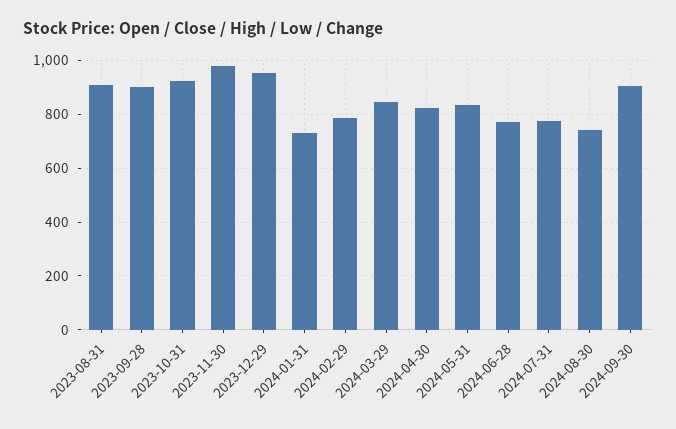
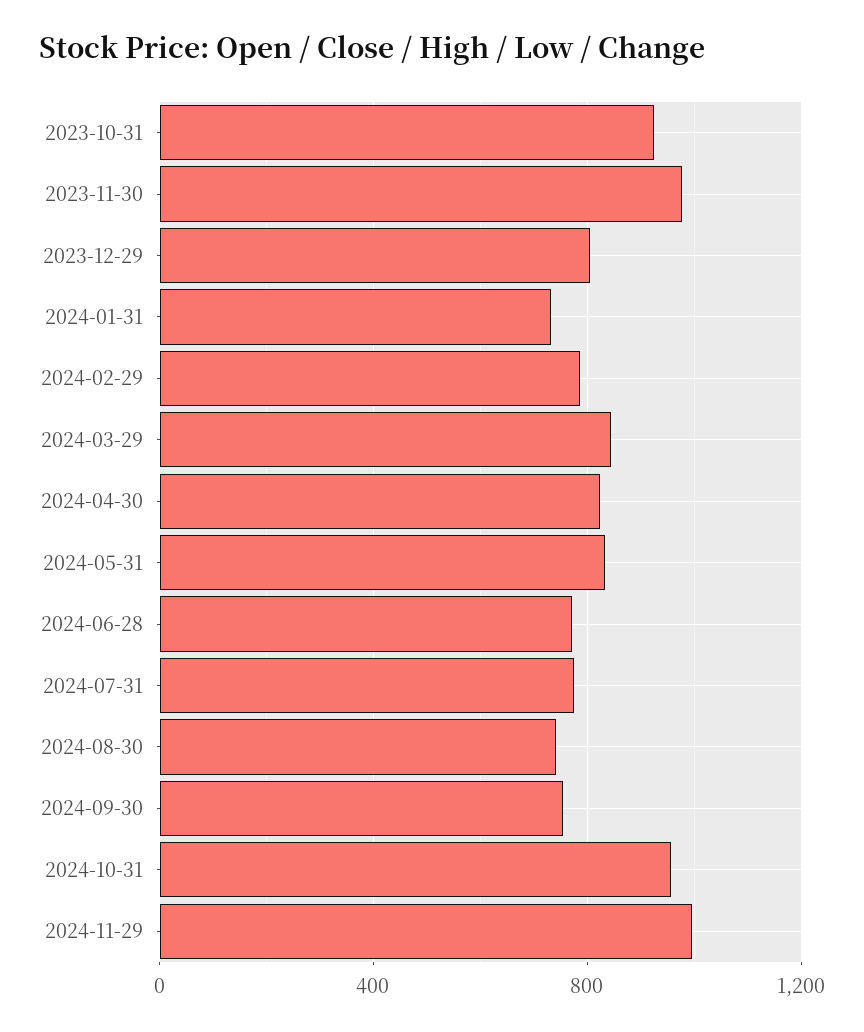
2023-08-31: 900 -> none
2023-09-28: 900 -> none
2023-12-29: 950 -> 800
2024-09-30: 900 -> 750
2024-10-31: none -> 950
2024-11-29: none -> 1000

